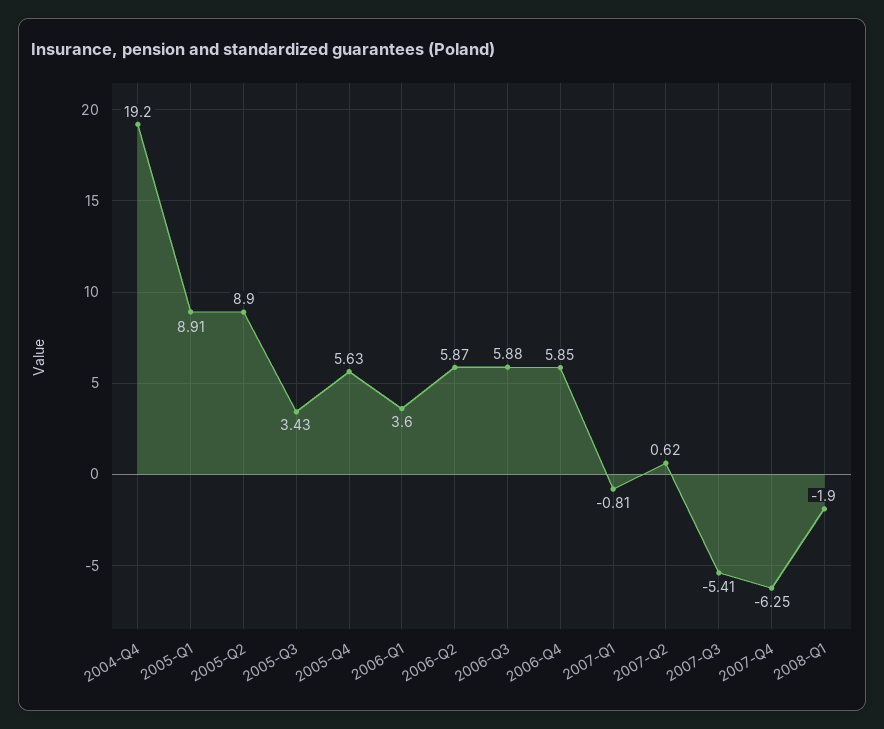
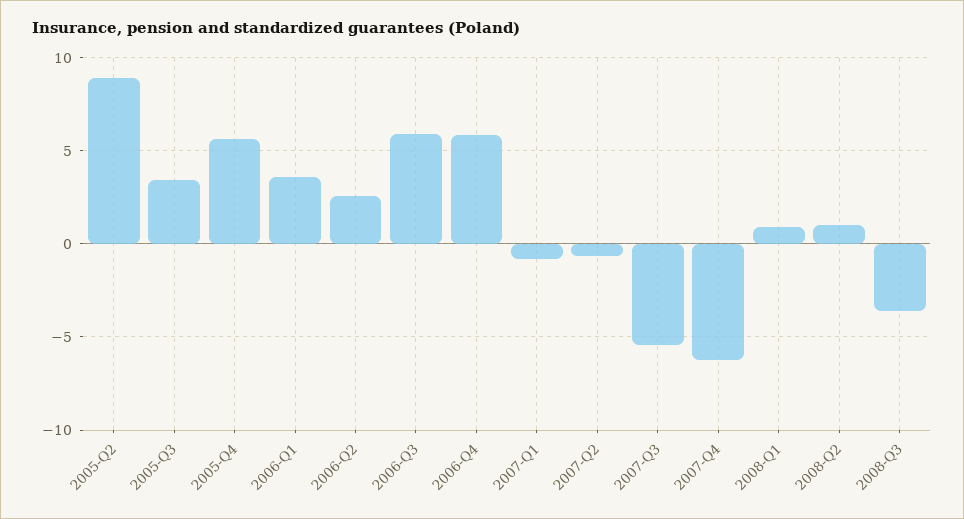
2004-Q4: 19.2 -> none
2005-Q1: 8.91 -> none
2006-Q2: 5.87 -> 2.5
2007-Q2: 0.62 -> -0.5
2008-Q1: -1.9 -> 1
2008-Q2: none -> 1
2008-Q3: none -> -3.5

